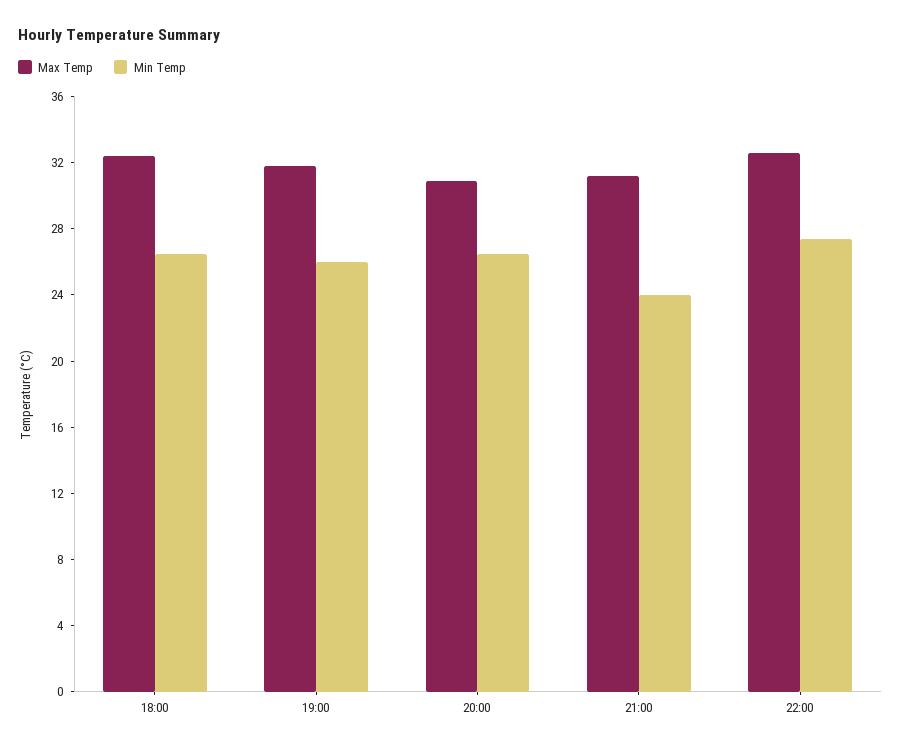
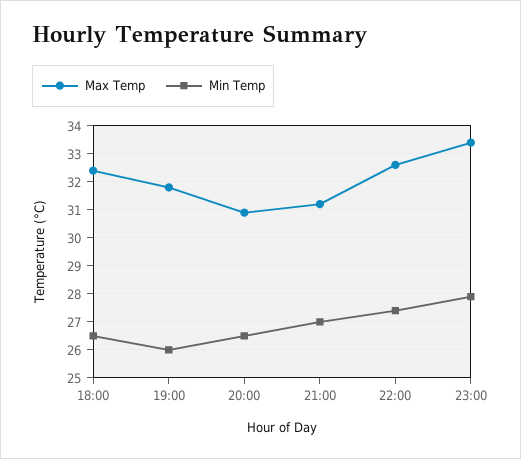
Min Temp, 21:00: 24 -> 27
Max Temp, 23:00: none -> 33.5
Min Temp, 23:00: none -> 28

